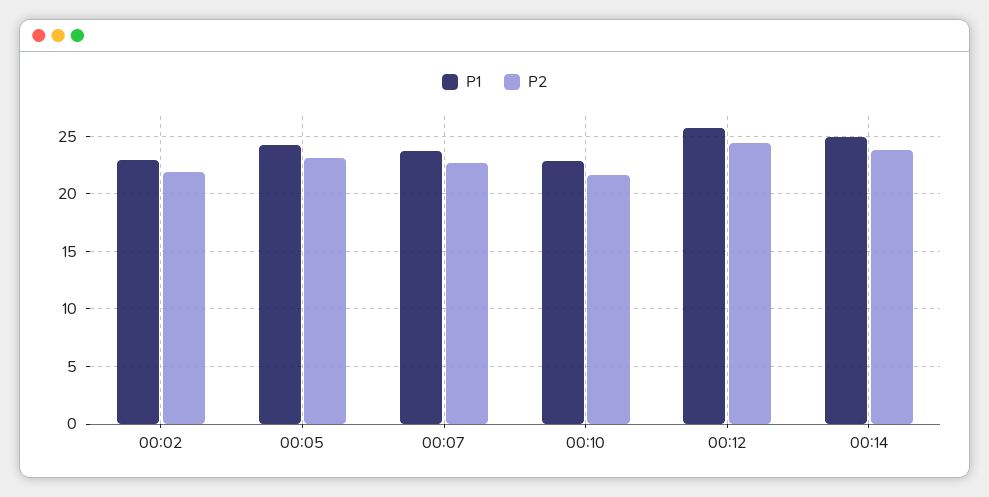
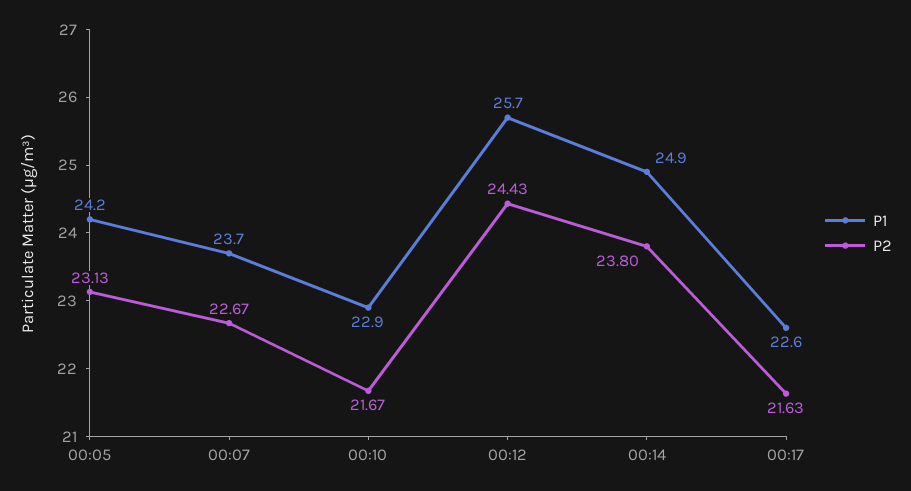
P1, 00:02: 23 -> none
P2, 00:02: 22 -> none
P1, 00:17: none -> 22.6
P2, 00:17: none -> 21.63

